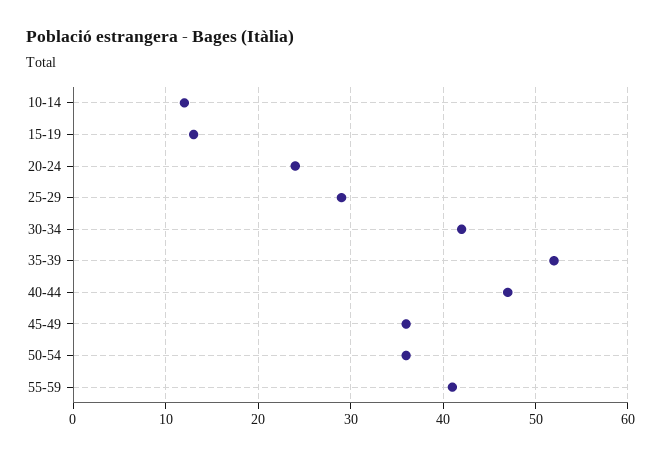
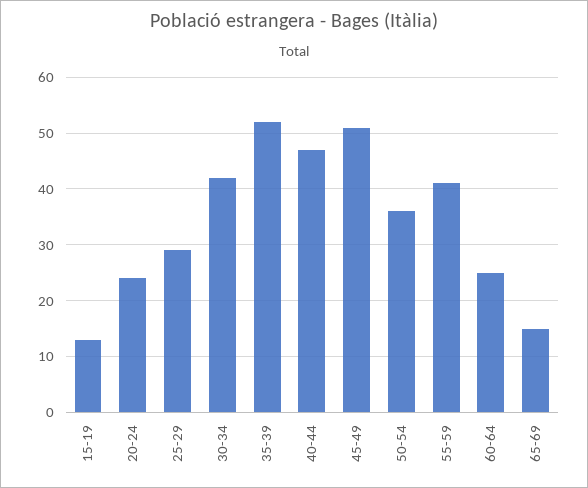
10-14: 12 -> none
45-49: 36 -> 50
60-64: none -> 25
65-69: none -> 15

